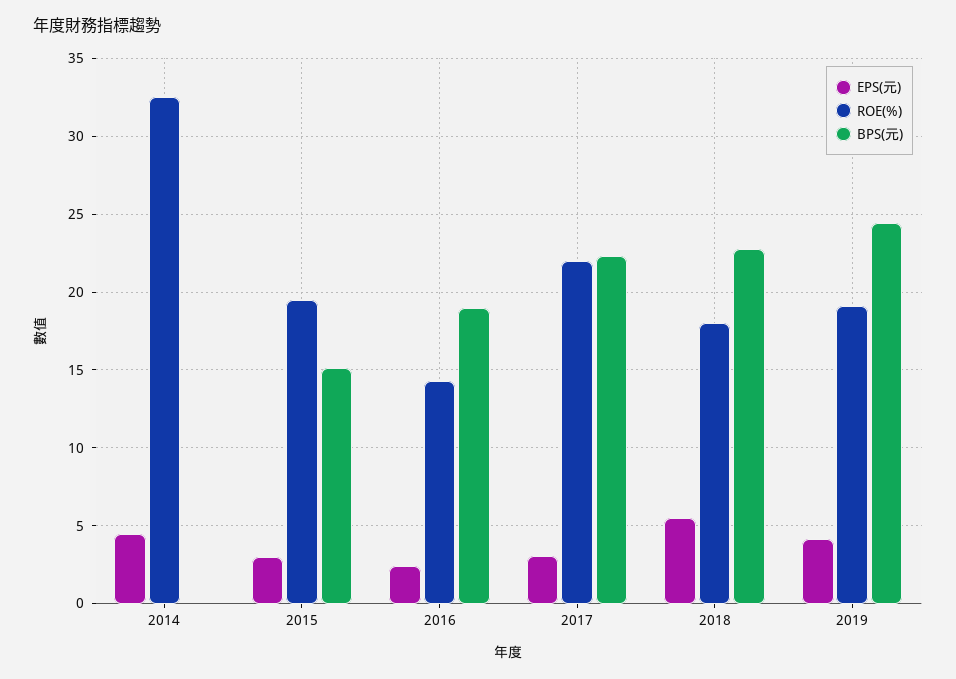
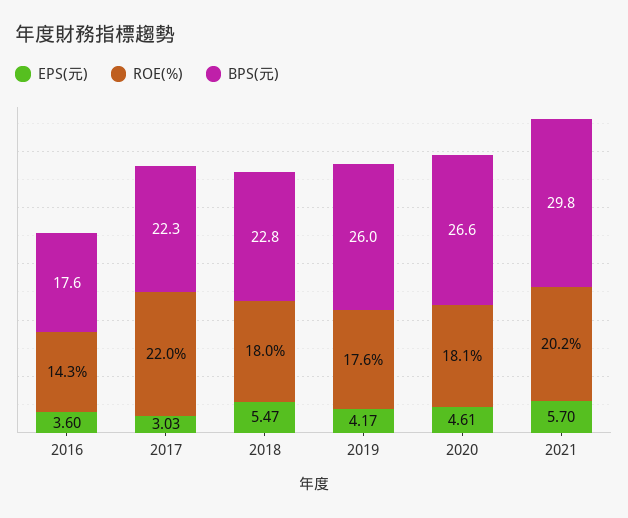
EPS(元), 2014: 4.5 -> none
ROE(%), 2014: 32.5 -> none
BPS(元), 2014: 0 -> none
EPS(元), 2015: 3 -> none
ROE(%), 2015: 19.5 -> none
BPS(元), 2015: 15 -> none
EPS(元), 2016: 2.5 -> 3.6
BPS(元), 2016: 19 -> 17.6
ROE(%), 2019: 19 -> 17.6
BPS(元), 2019: 24.5 -> 26
EPS(元), 2020: none -> 4.61
ROE(%), 2020: none -> 18.1
BPS(元), 2020: none -> 26.6
EPS(元), 2021: none -> 5.7
ROE(%), 2021: none -> 20.2
BPS(元), 2021: none -> 29.8

